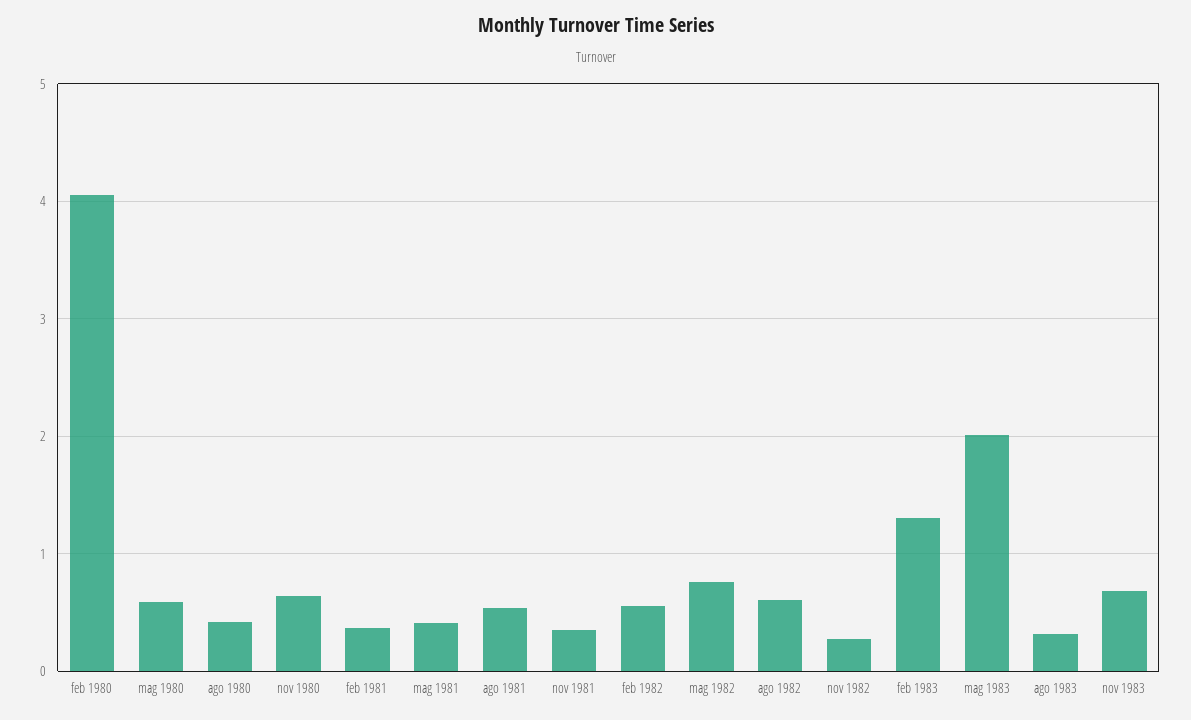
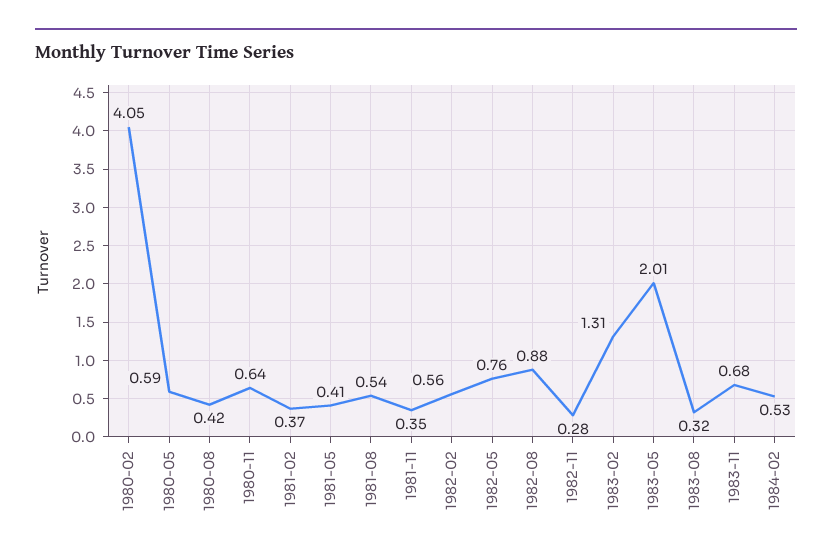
ago 1982: 0.6 -> 0.88
1984-02: none -> 0.53

